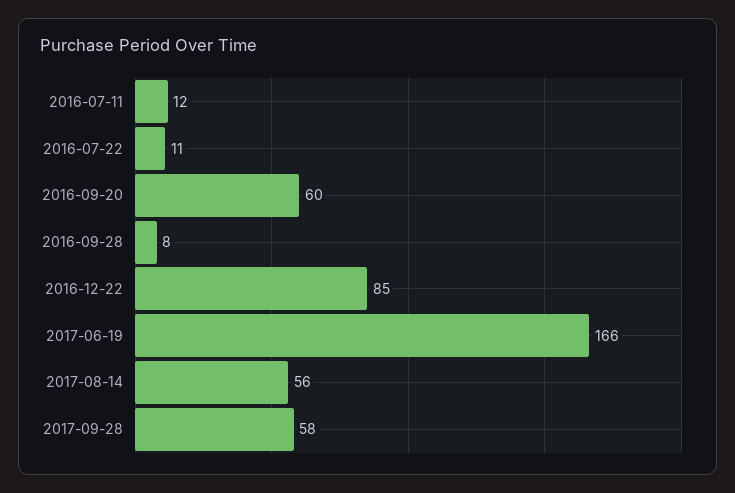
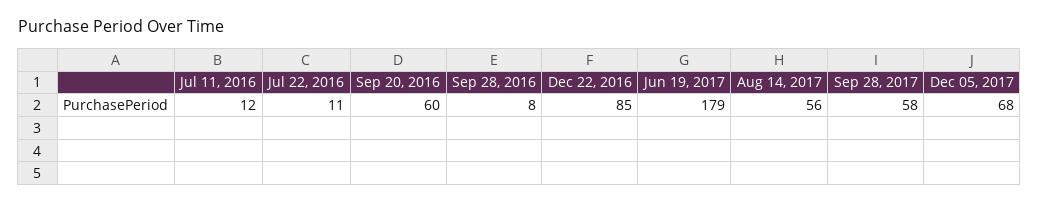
2017-06-19: 166 -> 179
Dec 05, 2017: none -> 68

